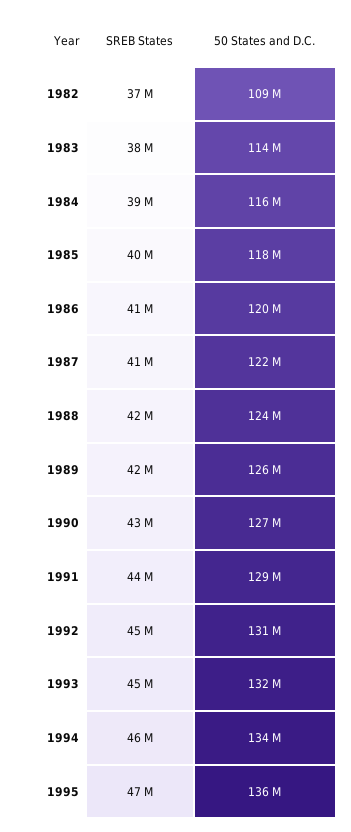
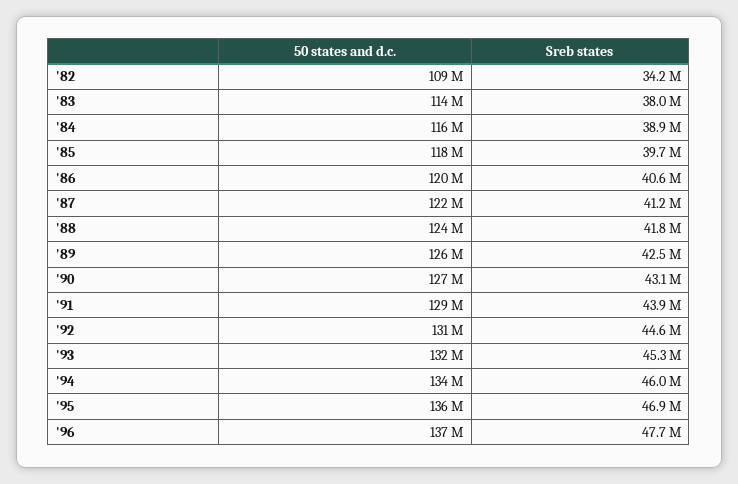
SREB States, 1982: 37000000 -> 34200000
50 States and D.C., '96: none -> 137000000
SREB States, '96: none -> 47700000

